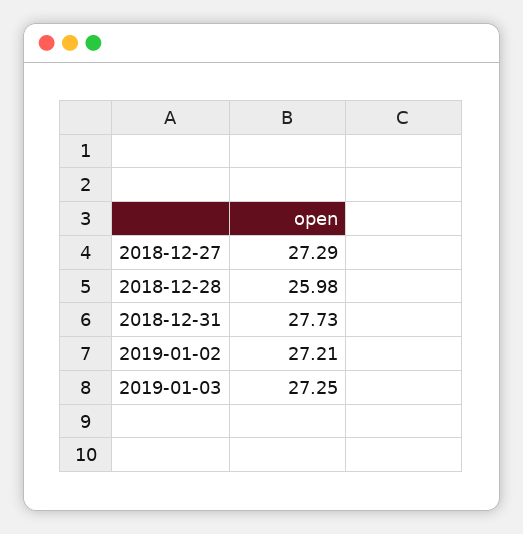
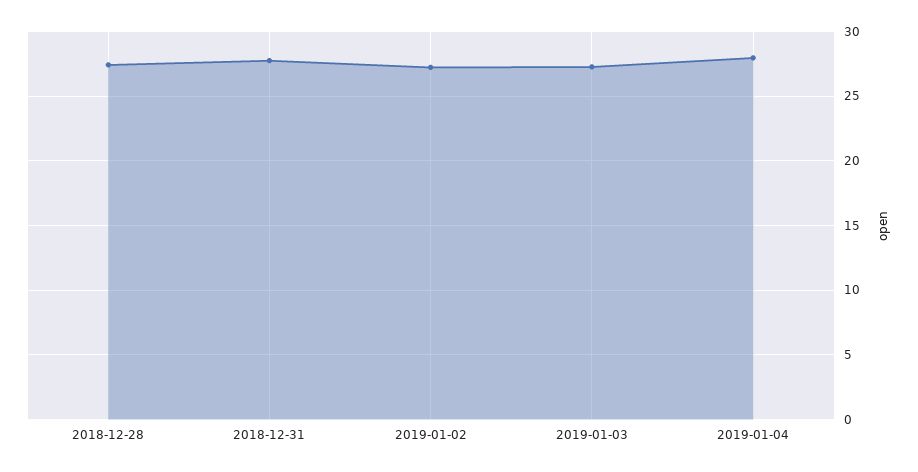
2018-12-27: 27.29 -> none
2018-12-28: 25.98 -> 27.5
2019-01-04: none -> 28

